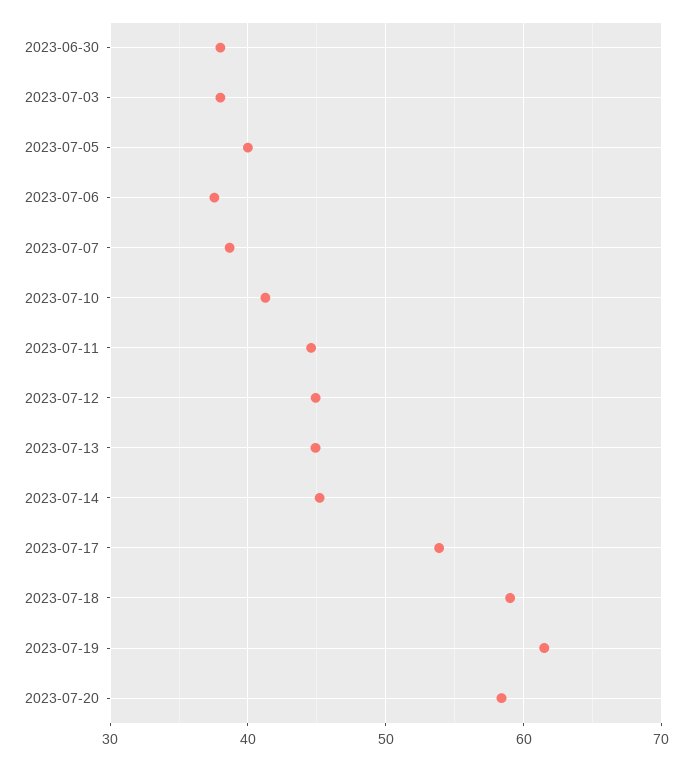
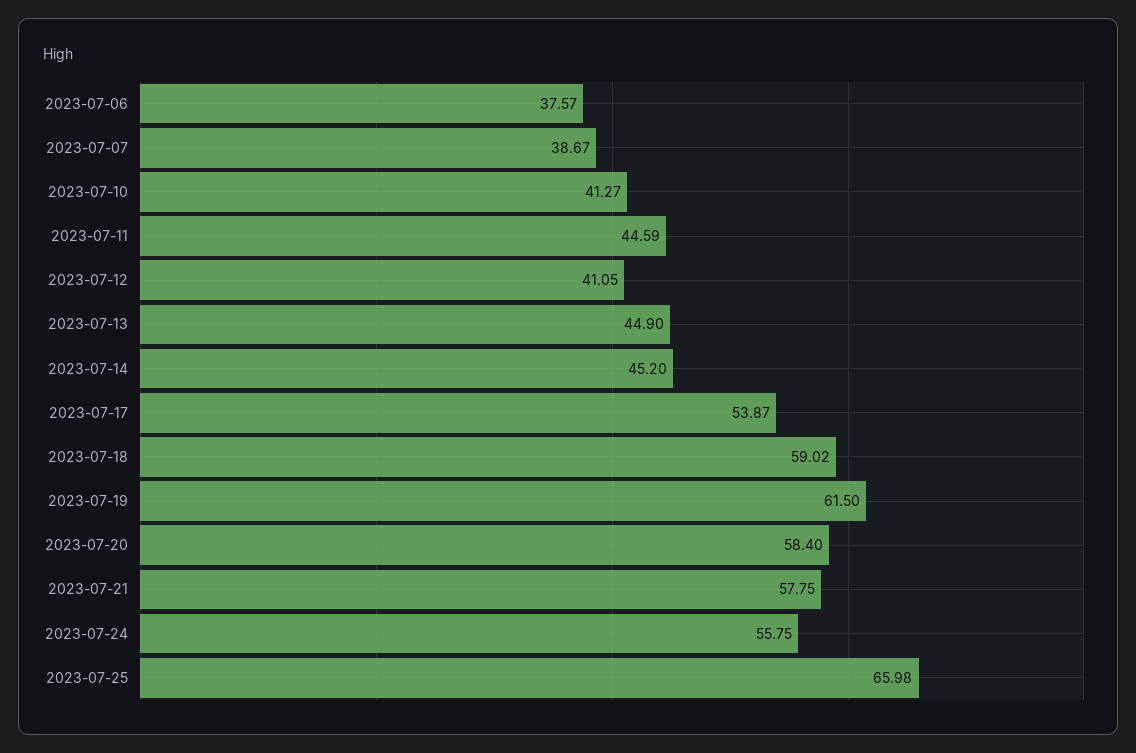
2023-06-30: 38 -> none
2023-07-03: 38 -> none
2023-07-05: 40 -> none
2023-07-12: 45 -> 41.05
2023-07-21: none -> 57.75
2023-07-24: none -> 55.75
2023-07-25: none -> 65.98

